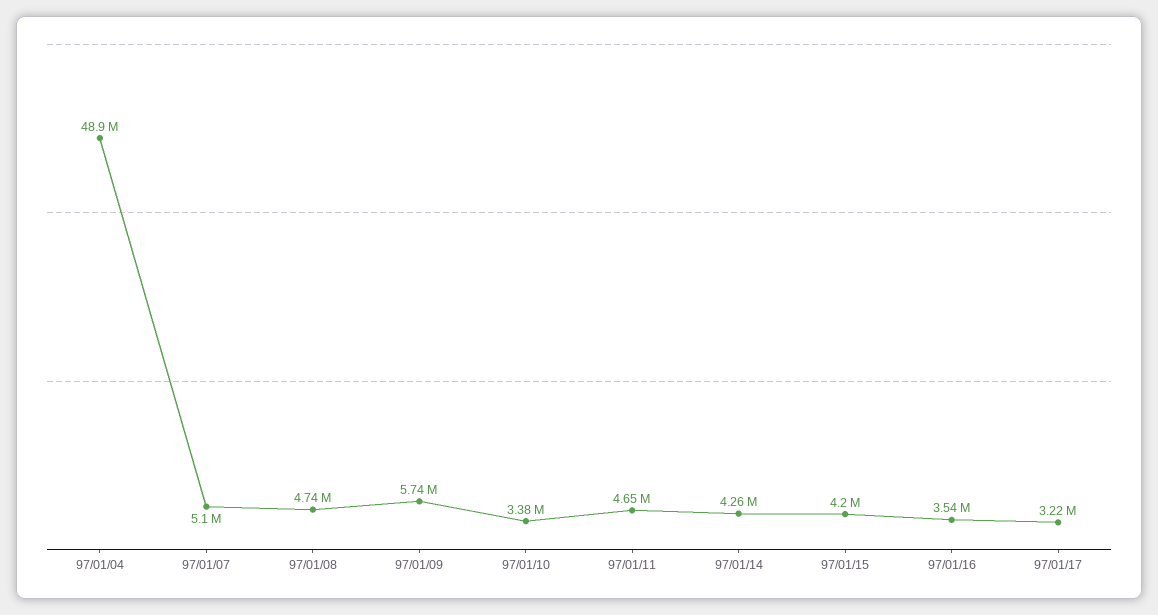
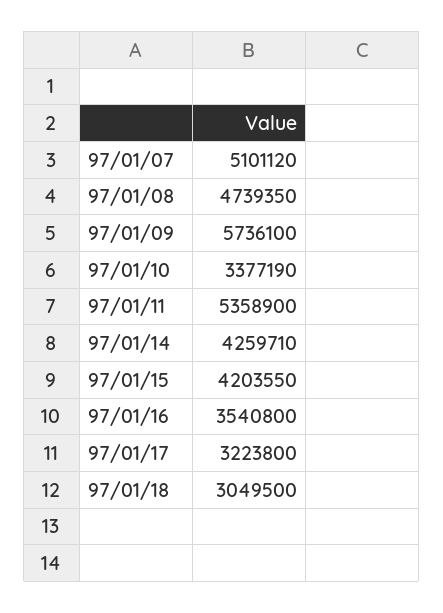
97/01/04: 48900000 -> none
97/01/11: 4650000 -> 5358900
97/01/18: none -> 3049500

